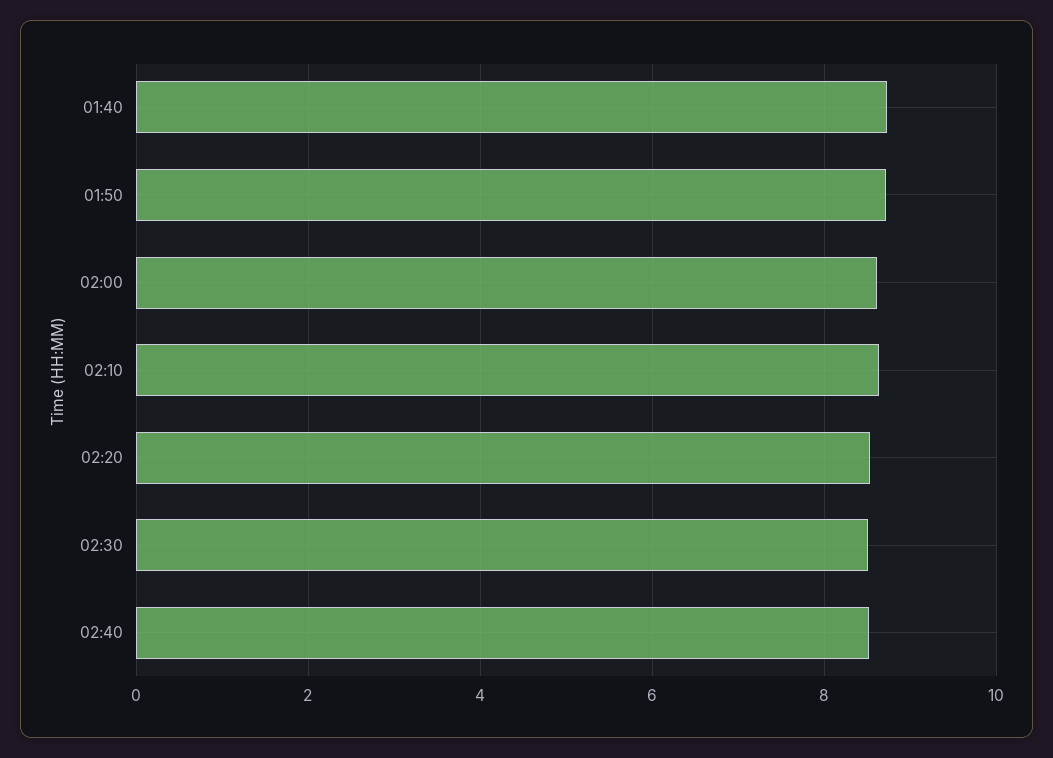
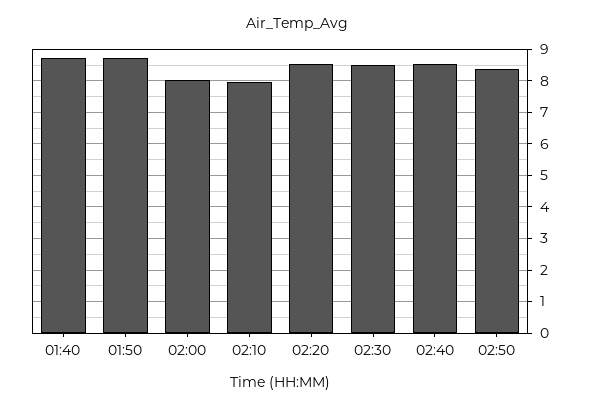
02:00: 8.6 -> 8
02:10: 8.6 -> 8
02:50: none -> 8.4

